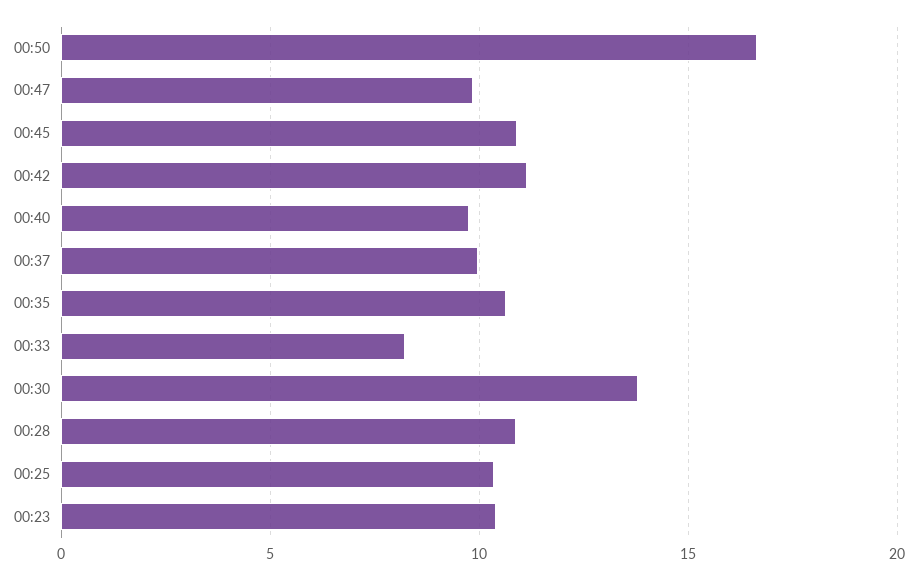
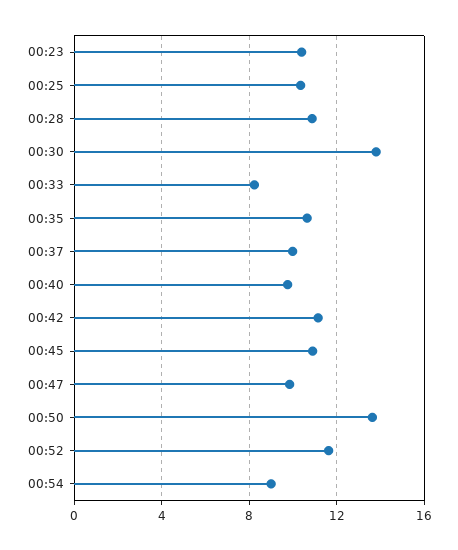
00:50: 16.5 -> 13.5
00:52: none -> 11.5
00:54: none -> 9

